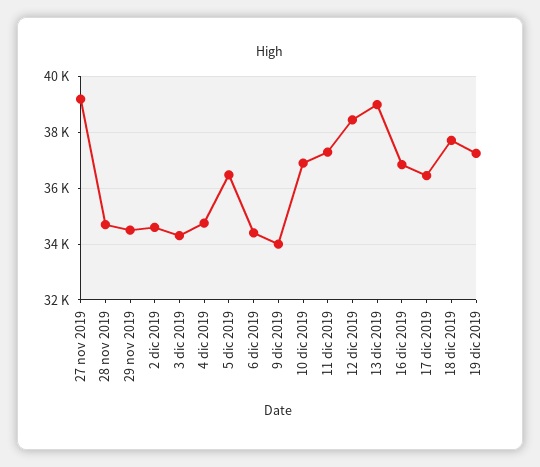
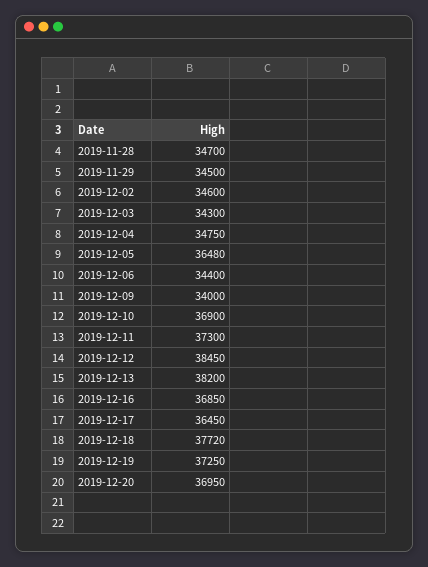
27 nov 2019: 39250 -> none
13 dic 2019: 39000 -> 38200
2019-12-20: none -> 36950

